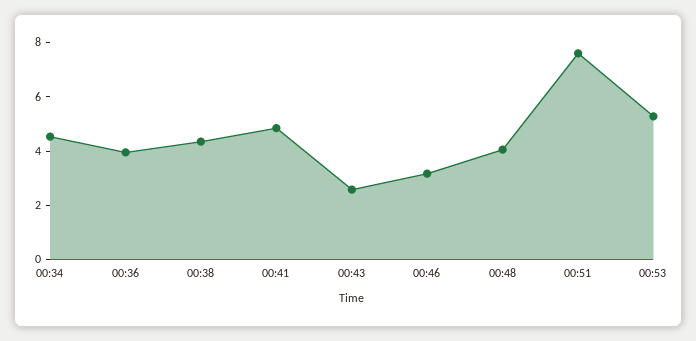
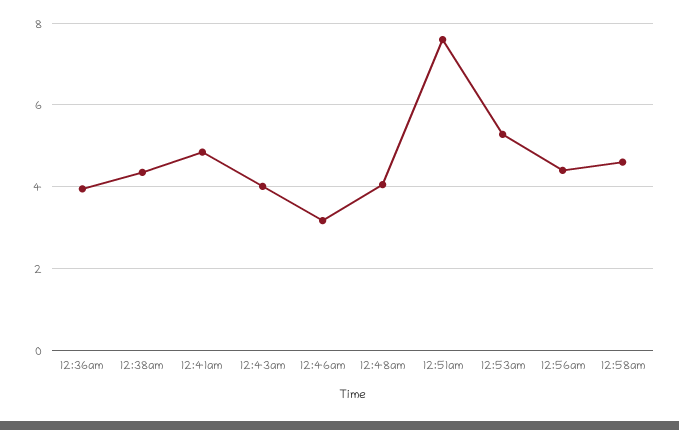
00:34: 4.5 -> none
00:43: 2.5 -> 4
12:56am: none -> 4.4
12:58am: none -> 4.6

